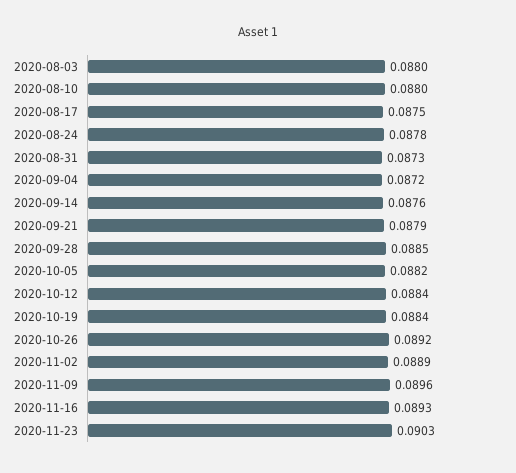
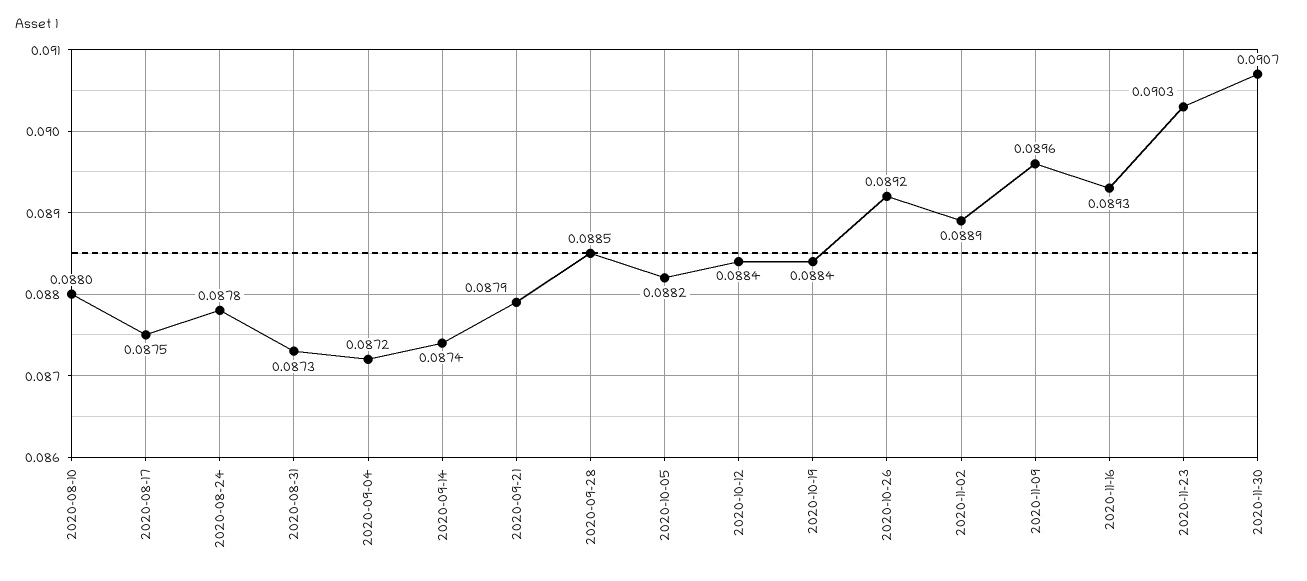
2020-08-03: 0.088 -> none
2020-09-14: 0.0876 -> 0.0874
2020-11-30: none -> 0.0907

